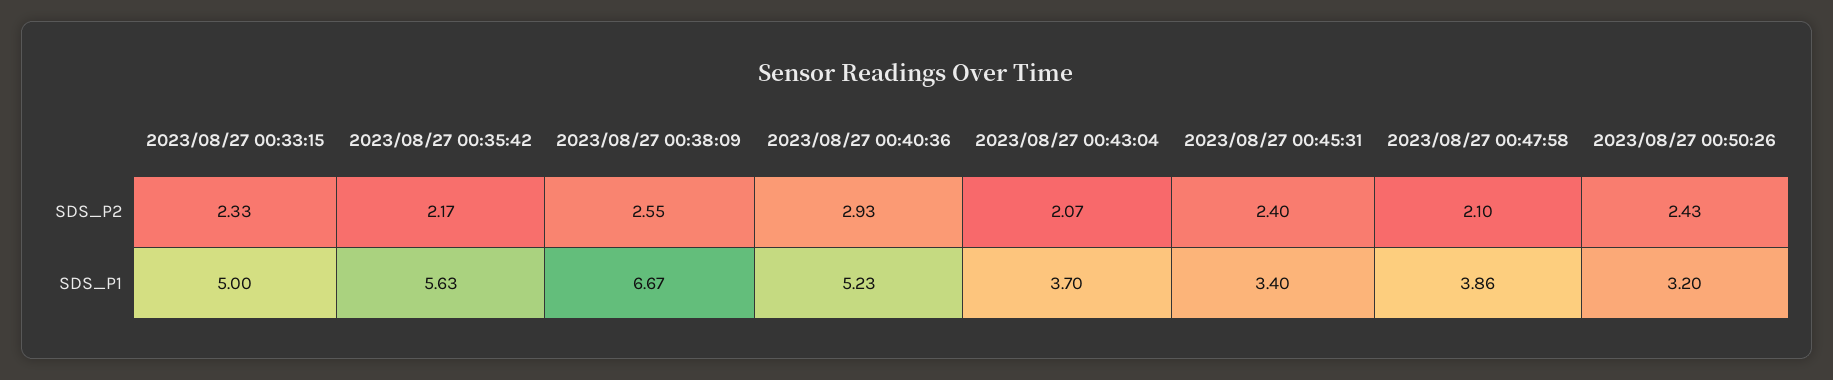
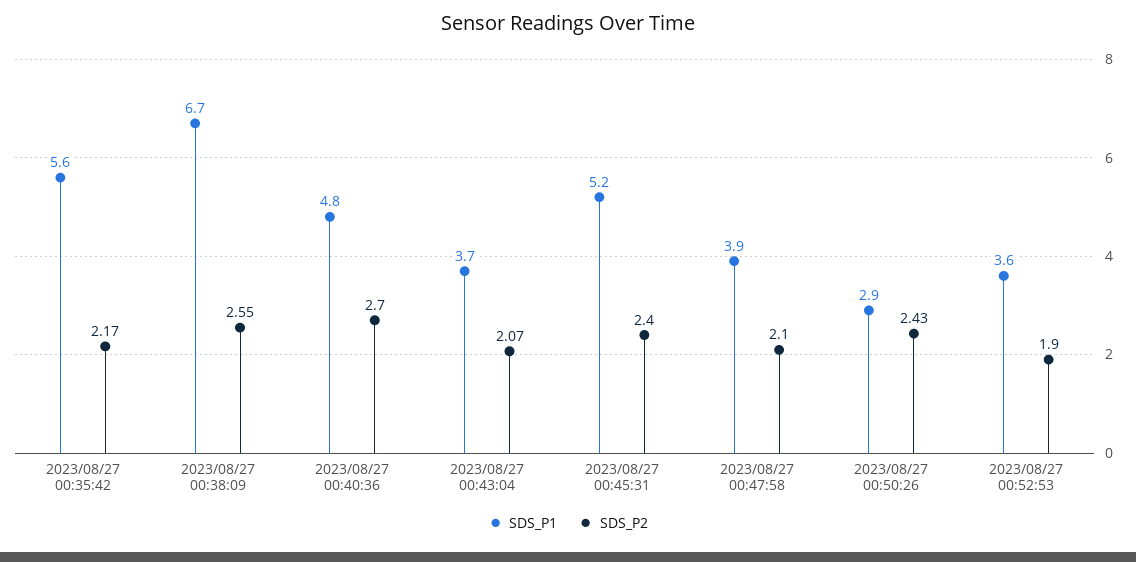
SDS_P2, 2023/08/27 00:33:15: 2.33 -> none
SDS_P2, 2023/08/27 00:40:36: 2.93 -> 2.7
SDS_P1, 2023/08/27 00:33:15: 5 -> none
SDS_P1, 2023/08/27 00:40:36: 5.23 -> 4.8
SDS_P1, 2023/08/27 00:45:31: 3.4 -> 5.2
SDS_P1, 2023/08/27 00:50:26: 3.2 -> 2.9
SDS_P1, 2023/08/27 00:52:53: none -> 3.6
SDS_P2, 2023/08/27 00:52:53: none -> 1.9

